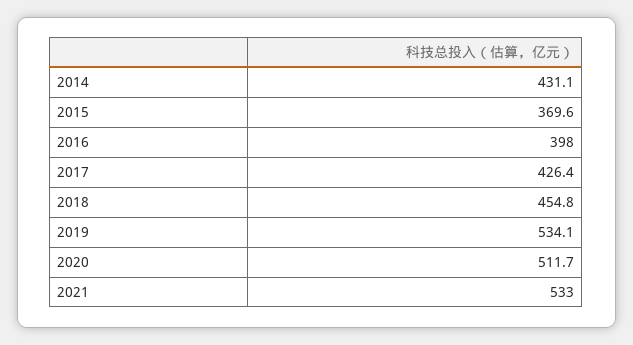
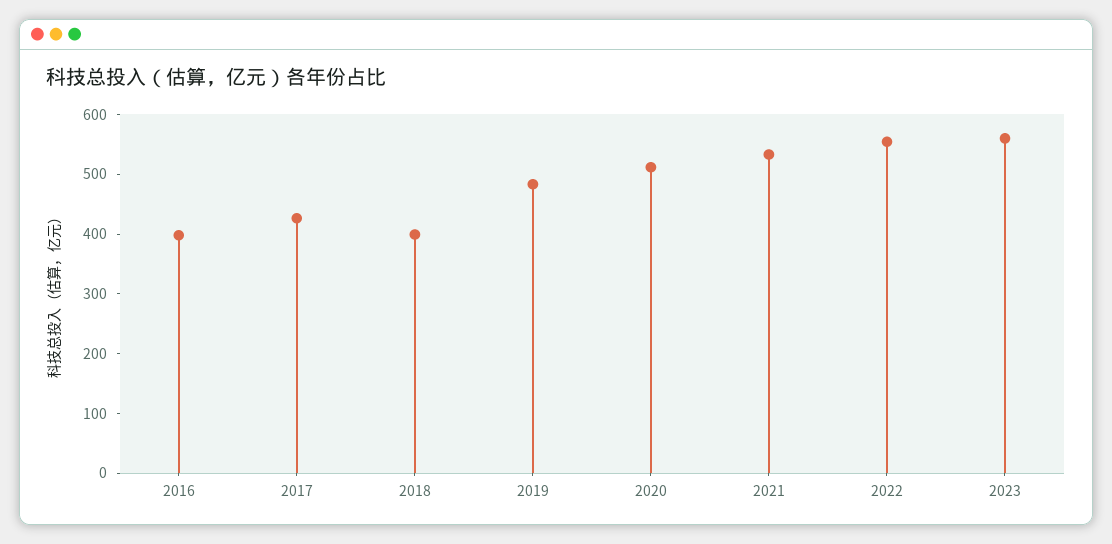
2014: 431.1 -> none
2015: 369.6 -> none
2018: 454.8 -> 400
2019: 534.1 -> 480
2022: none -> 560
2023: none -> 560

